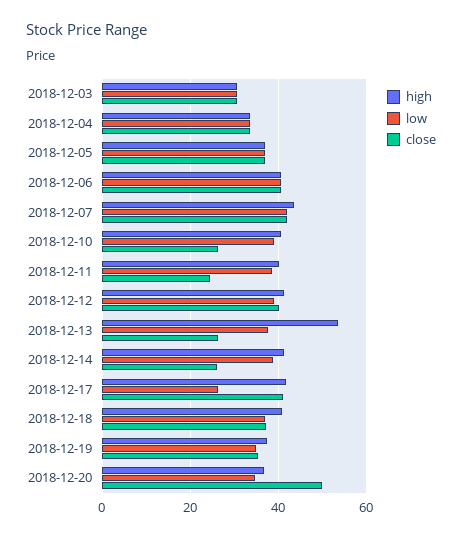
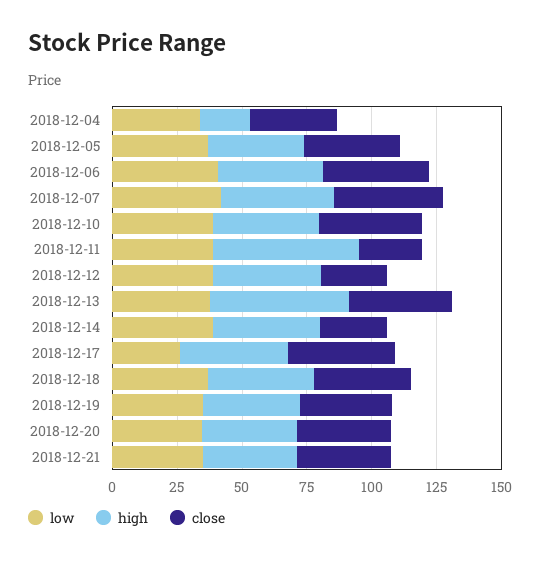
high, 2018-12-03: 30 -> none
low, 2018-12-03: 30 -> none
close, 2018-12-03: 30 -> none
high, 2018-12-04: 34 -> 20
close, 2018-12-10: 26 -> 40
high, 2018-12-11: 40 -> 55
close, 2018-12-12: 40 -> 25
close, 2018-12-13: 26 -> 40
close, 2018-12-20: 50 -> 35
low, 2018-12-21: none -> 35
high, 2018-12-21: none -> 35
close, 2018-12-21: none -> 35

